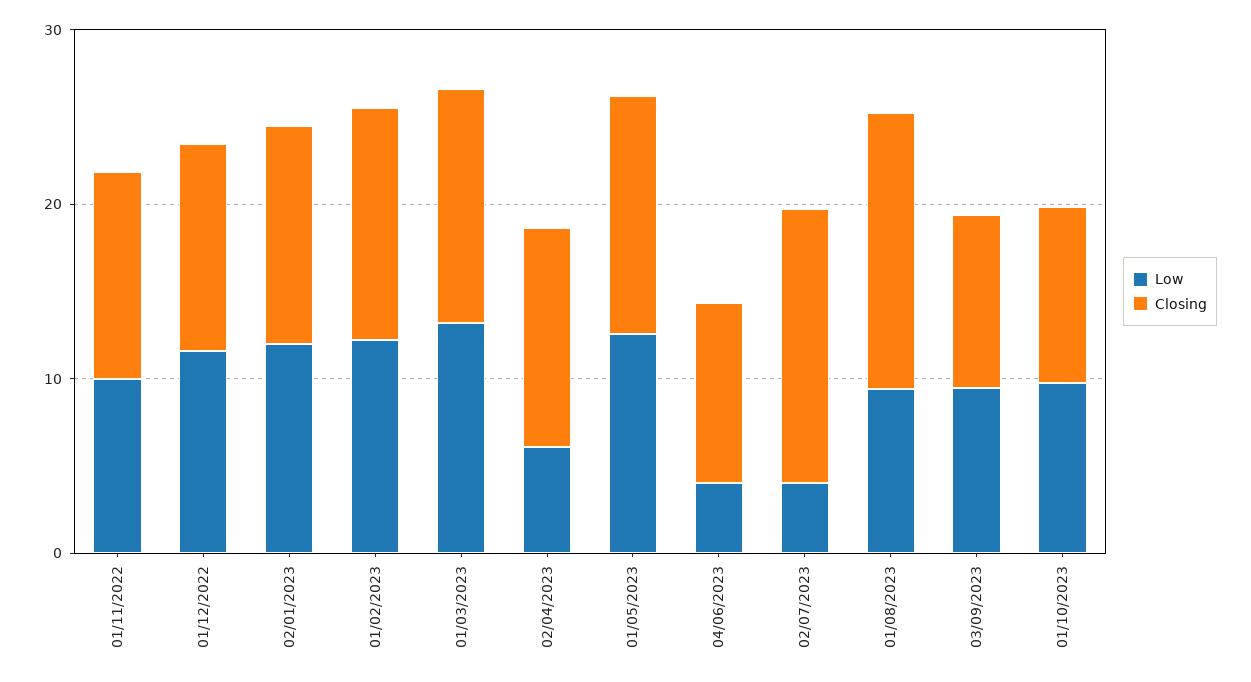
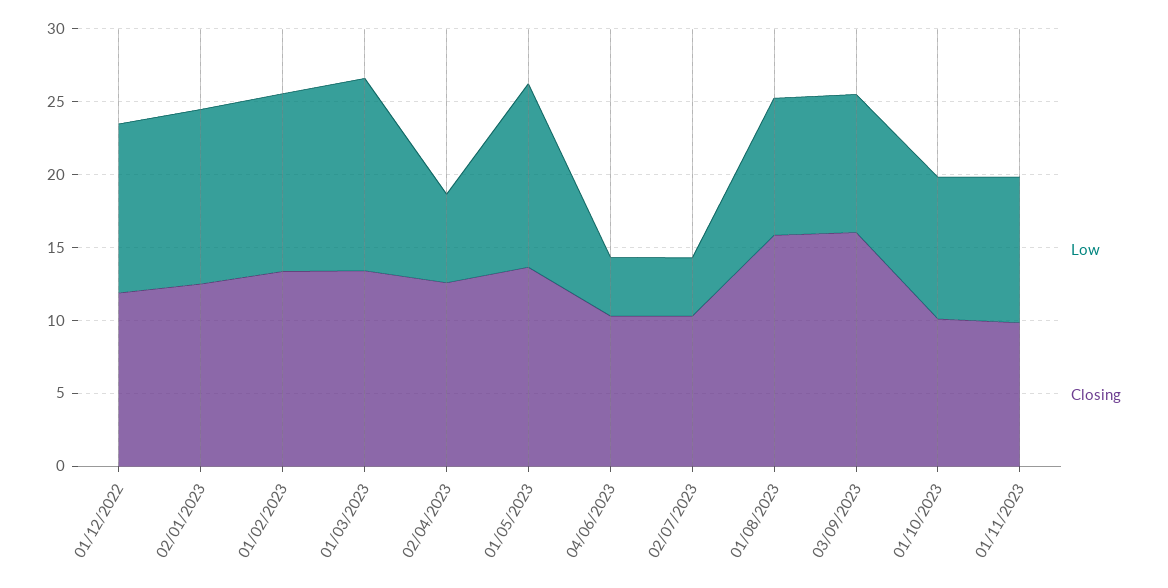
Low, 01/11/2022: 10 -> none
Closing, 01/11/2022: 12 -> none
Closing, 02/07/2023: 16 -> 10
Closing, 03/09/2023: 10 -> 16
Low, 01/11/2023: none -> 10
Closing, 01/11/2023: none -> 10

